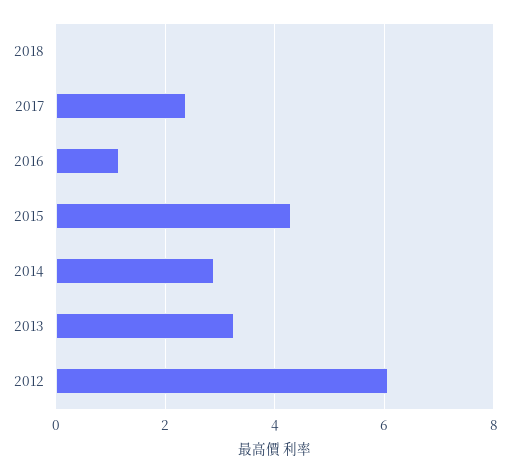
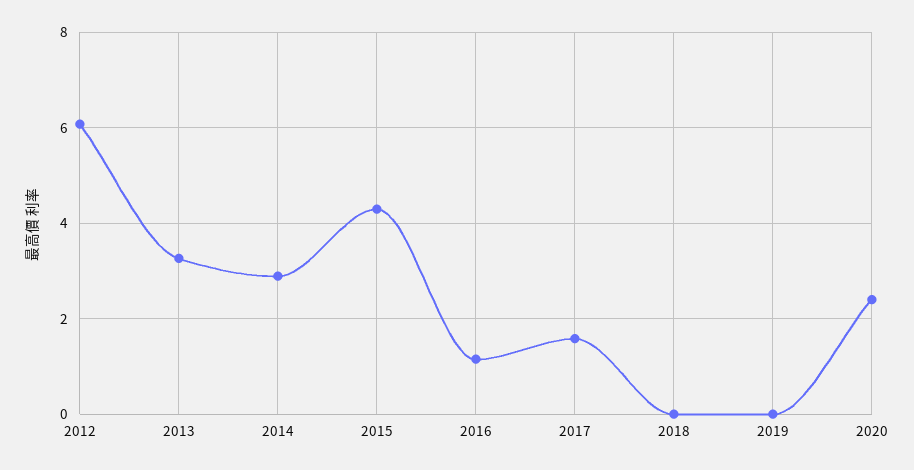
2017: 2.4 -> 1.6
2019: none -> 0
2020: none -> 2.4

